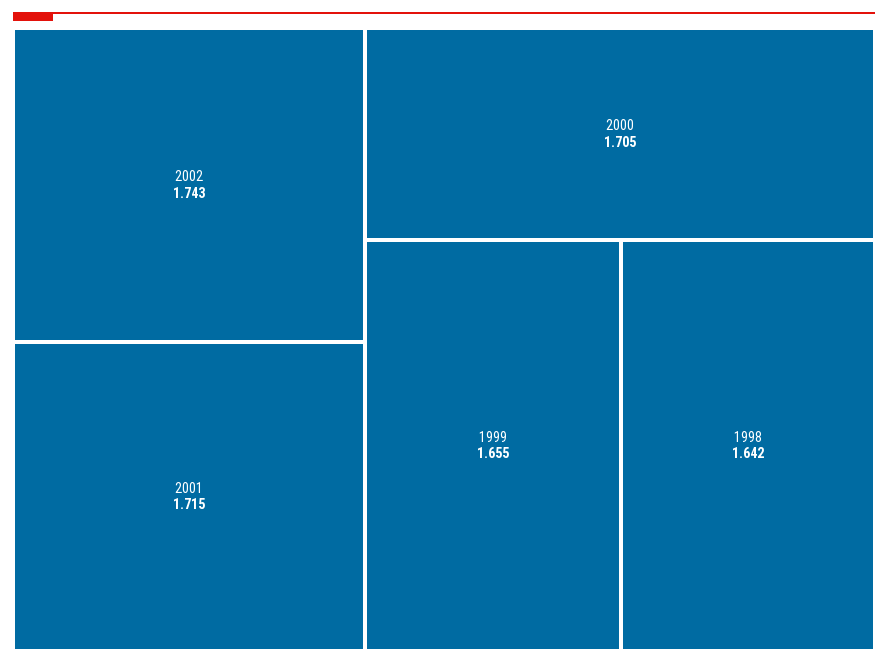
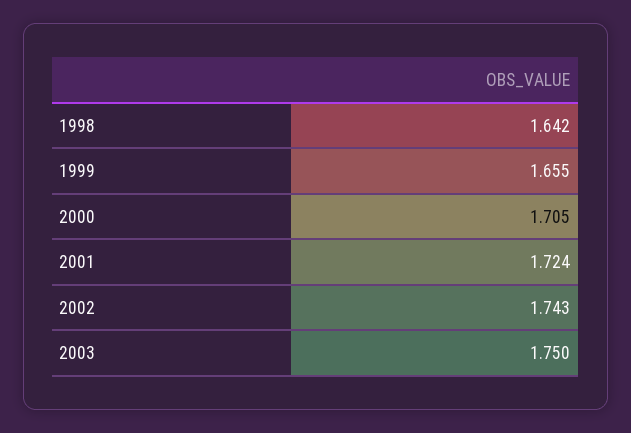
2001: 1.715 -> 1.724
2003: none -> 1.75

